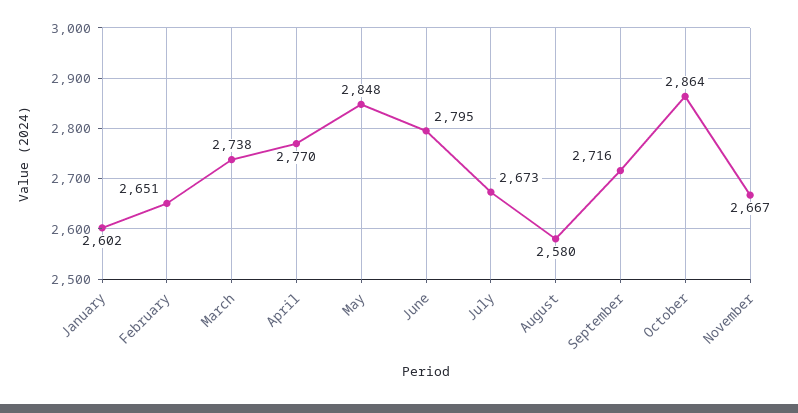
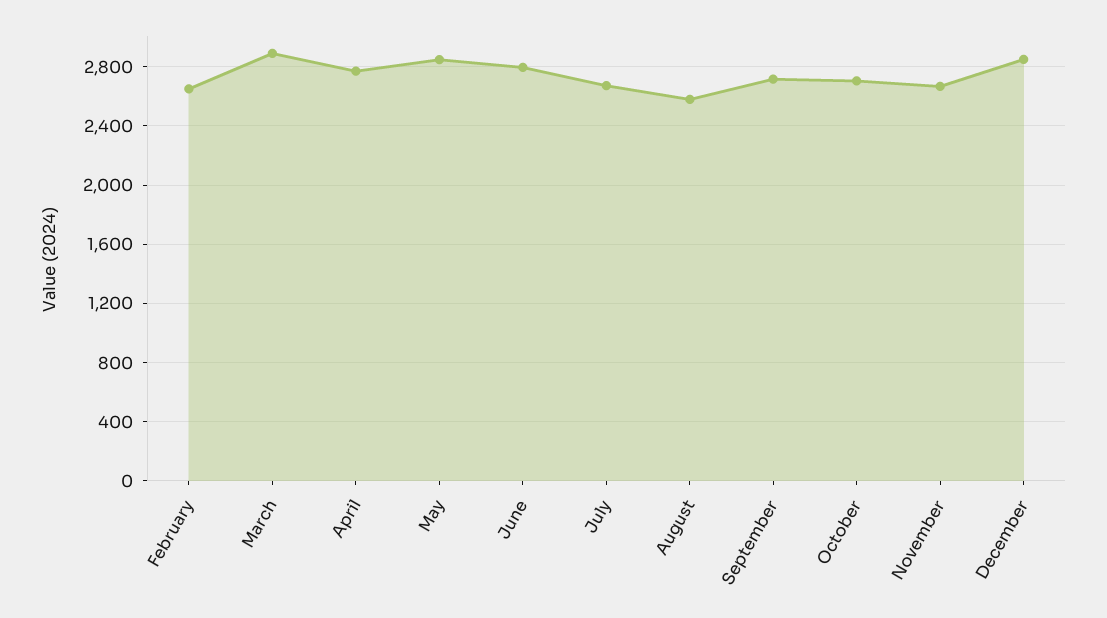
January: 2602 -> none
March: 2738 -> 2900
October: 2864 -> 2700
December: none -> 2850

